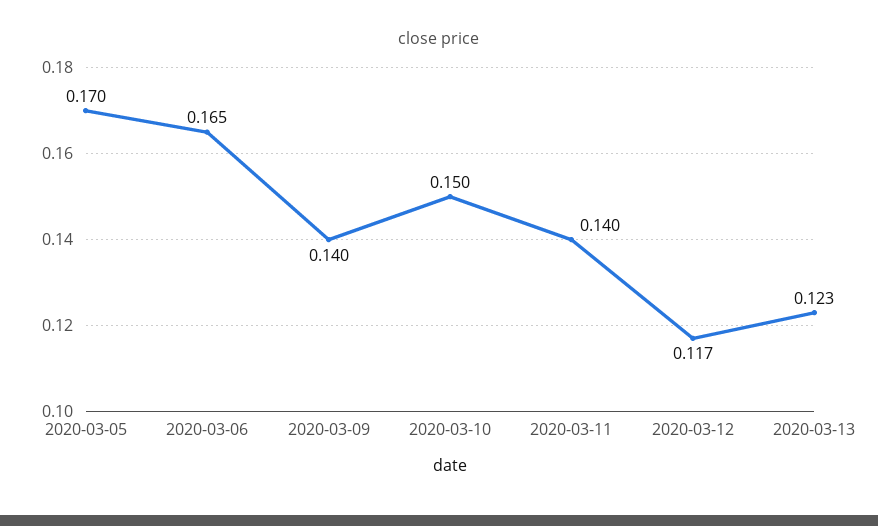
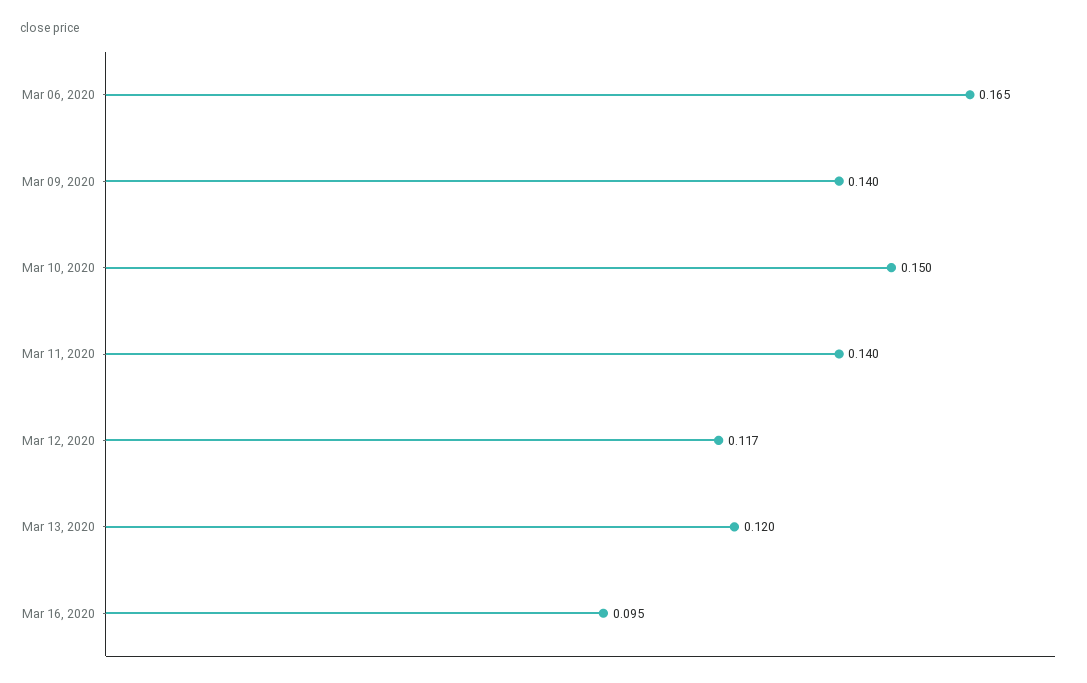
2020-03-05: 0.17 -> none
2020-03-13: 0.123 -> 0.12
Mar 16, 2020: none -> 0.095

